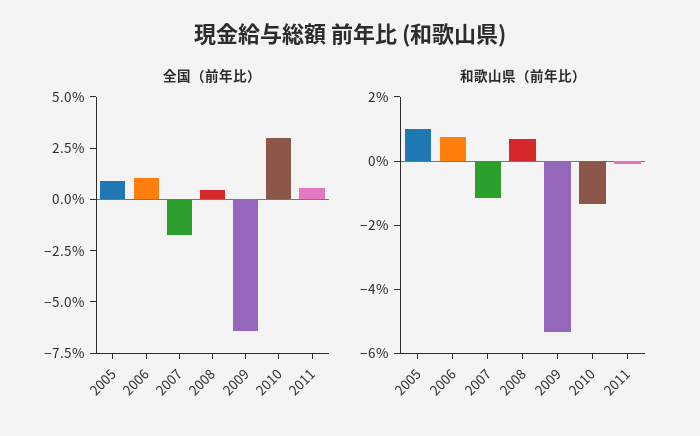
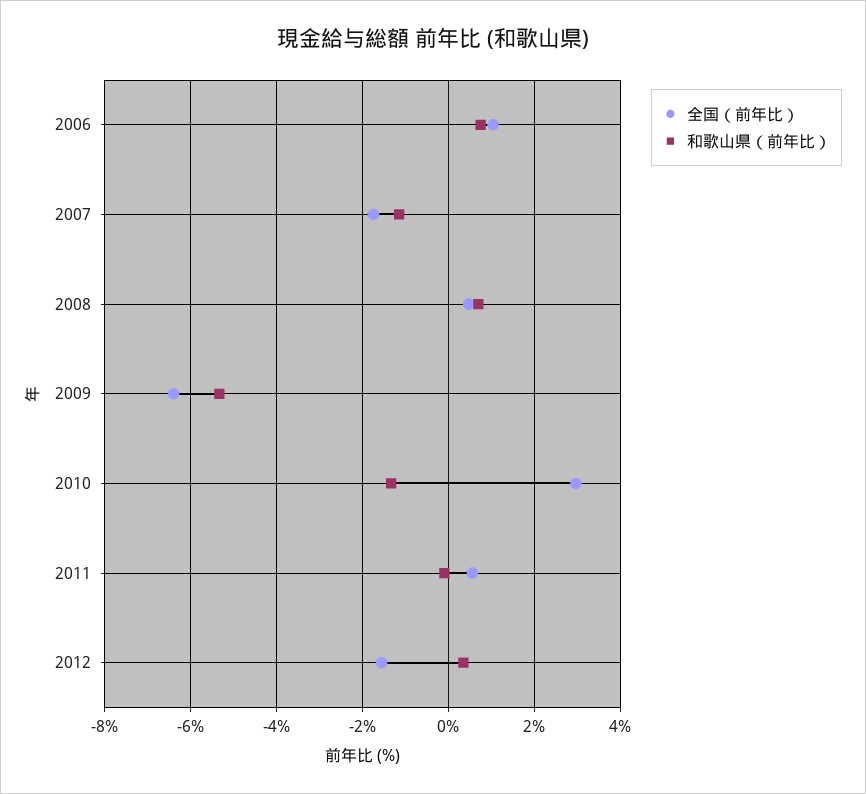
全国（前年比）, 2005: 1 -> none
和歌山県（前年比）, 2005: 1 -> none
全国（前年比）, 2012: none -> -1.6
和歌山県（前年比）, 2012: none -> 0.4

